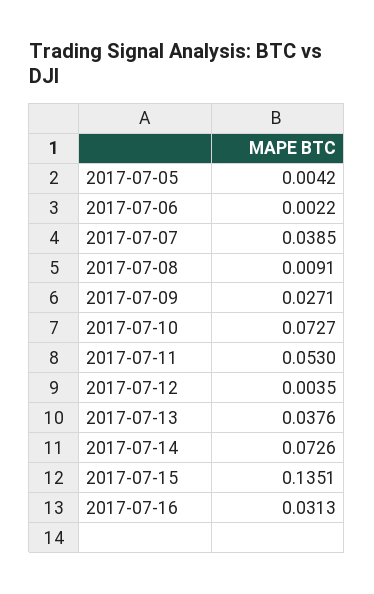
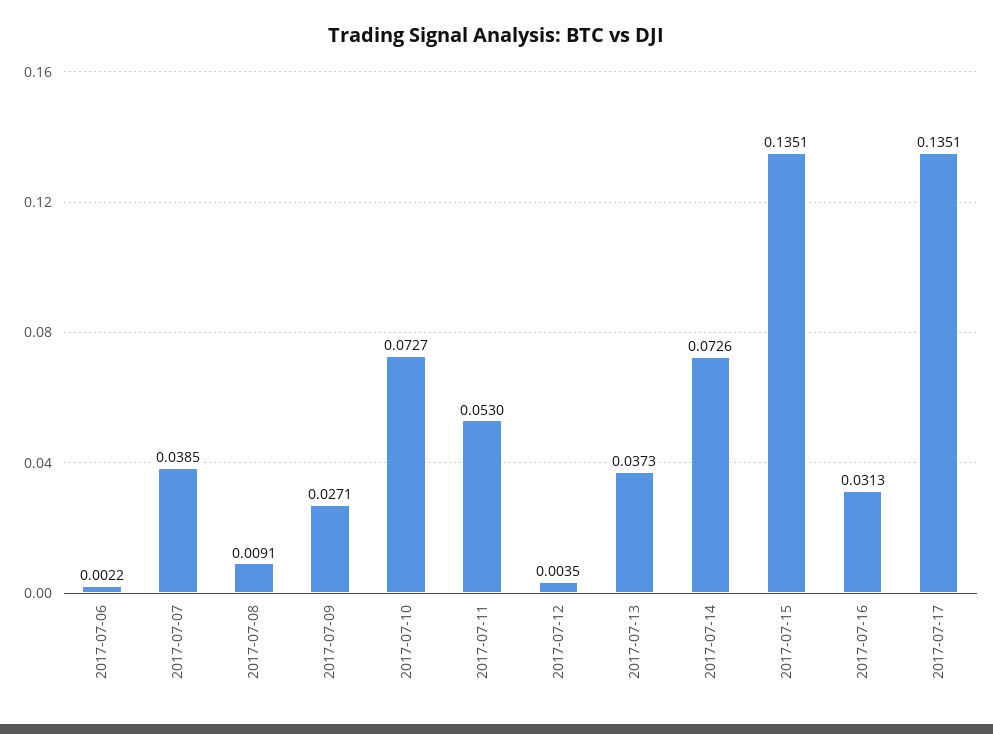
2017-07-05: 0.0042 -> none
2017-07-13: 0.0376 -> 0.0373
2017-07-17: none -> 0.1351

